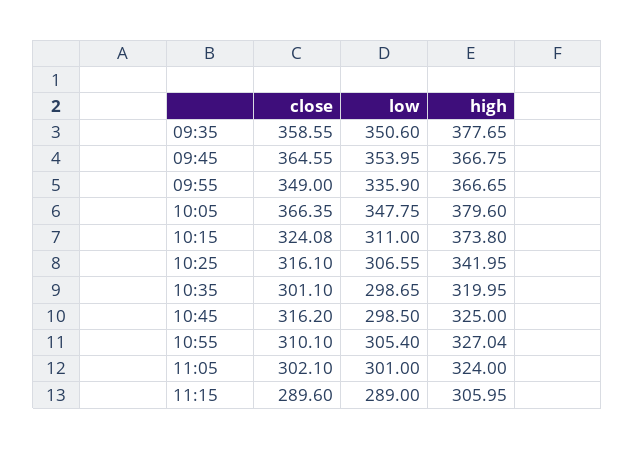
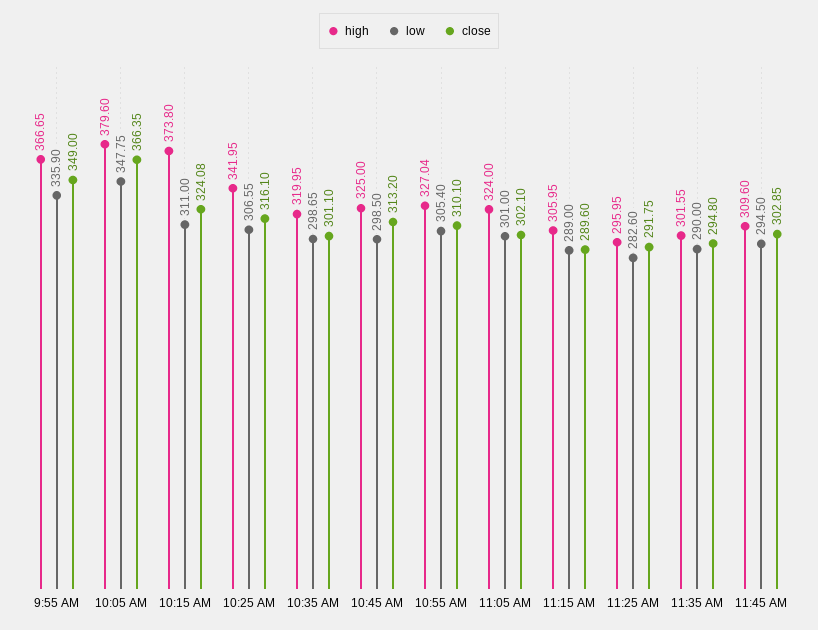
close, 09:35: 358.55 -> none
low, 09:35: 350.6 -> none
high, 09:35: 377.65 -> none
close, 09:45: 364.55 -> none
low, 09:45: 353.95 -> none
high, 09:45: 366.75 -> none
close, 10:45: 316.2 -> 313.2
high, 11:25 AM: none -> 295.95
low, 11:25 AM: none -> 282.6
close, 11:25 AM: none -> 291.75
high, 11:35 AM: none -> 301.55
low, 11:35 AM: none -> 290
close, 11:35 AM: none -> 294.8
high, 11:45 AM: none -> 309.6
low, 11:45 AM: none -> 294.5
close, 11:45 AM: none -> 302.85

